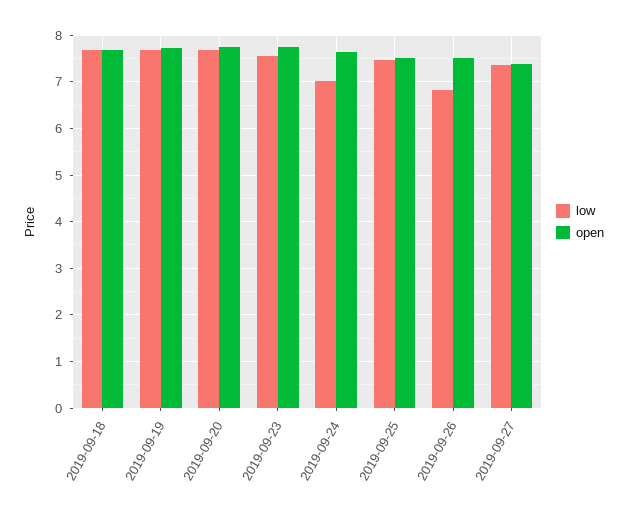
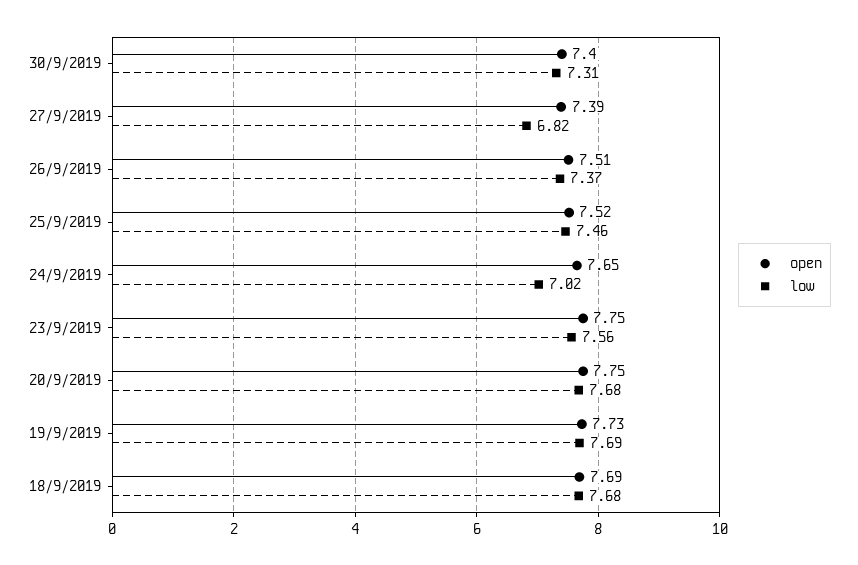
low, 2019-09-26: 6.8 -> 7.37
low, 2019-09-27: 7.4 -> 6.82
open, 30/9/2019: none -> 7.4
low, 30/9/2019: none -> 7.31

